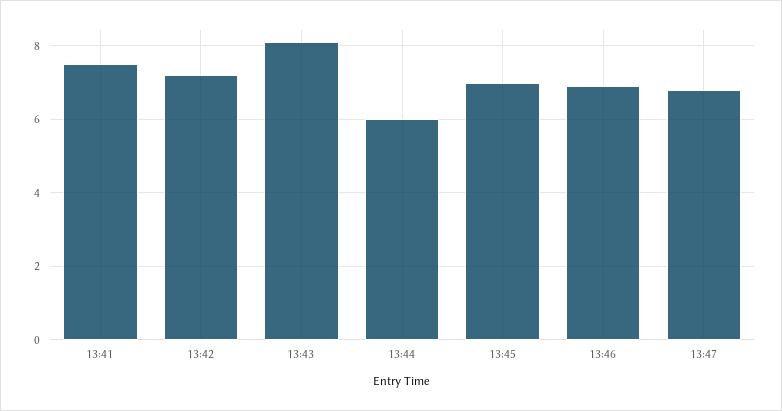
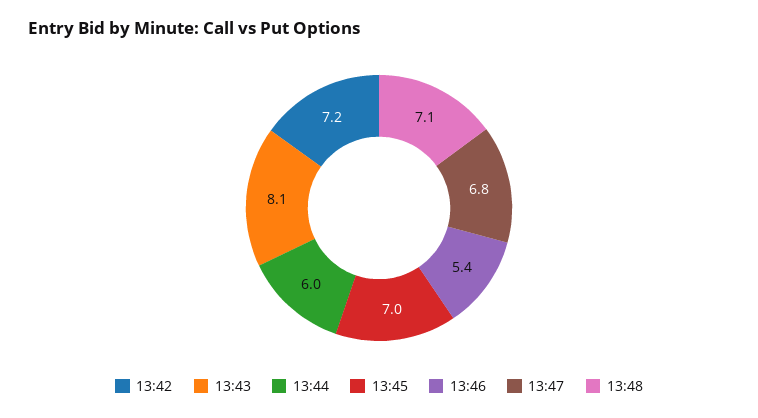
13:41: 7.5 -> none
13:46: 7 -> 5.4
13:48: none -> 7.1

